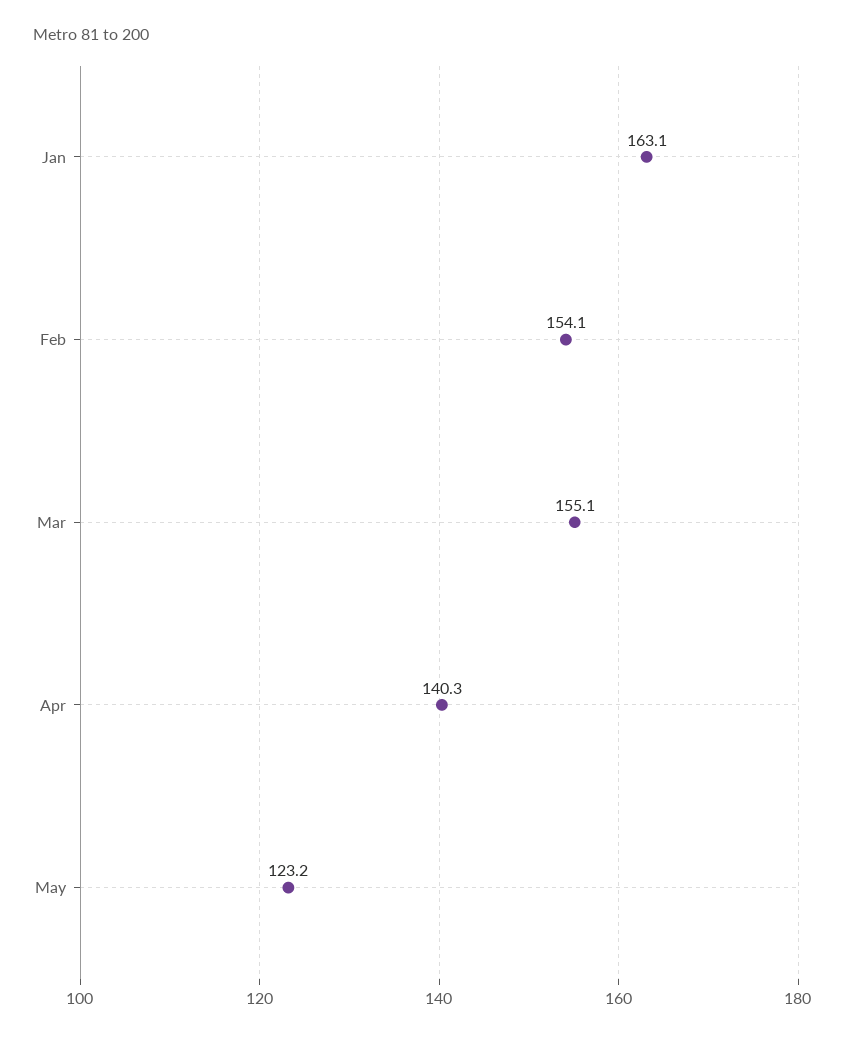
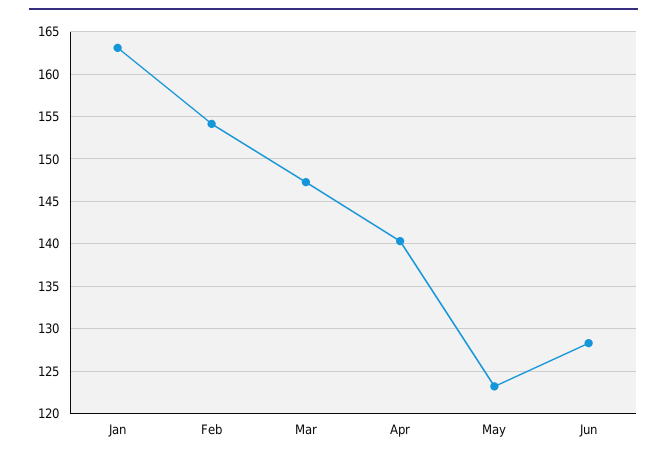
Mar: 155.1 -> 147
Jun: none -> 128

